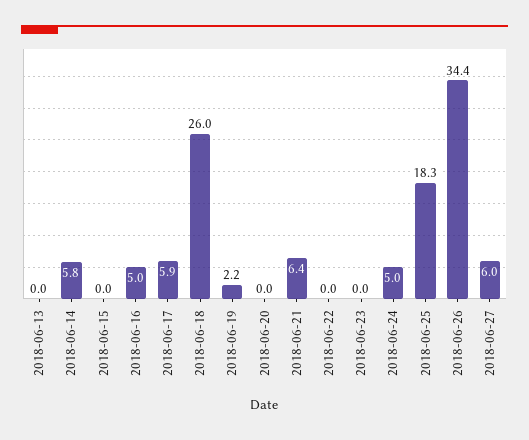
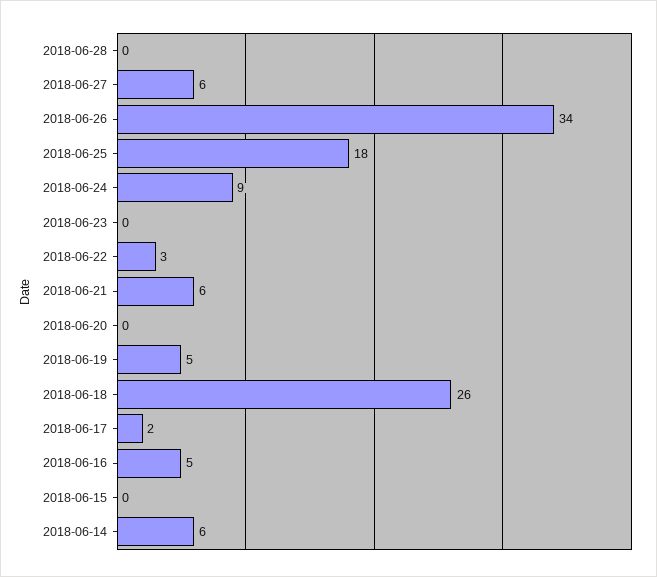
2018-06-13: 0 -> none
2018-06-17: 5.9 -> 2
2018-06-19: 2.2 -> 5
2018-06-22: 0 -> 3
2018-06-24: 5 -> 9
2018-06-28: none -> 0

